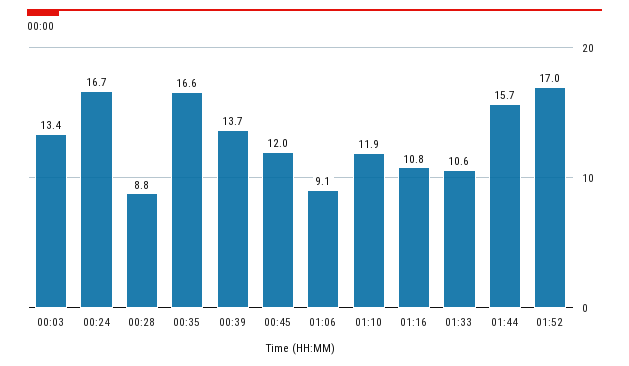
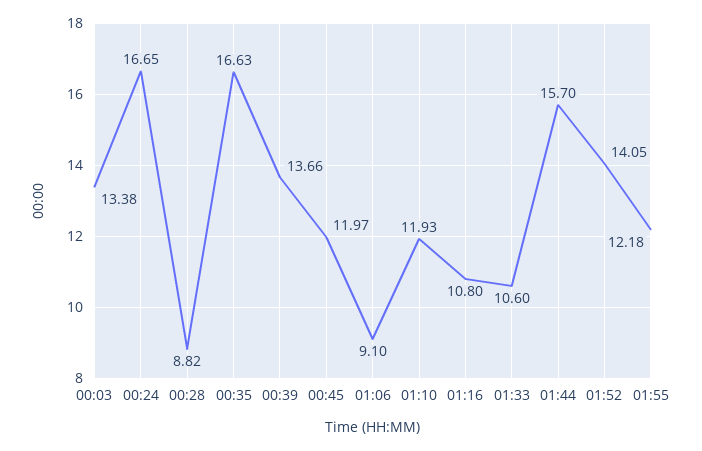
01:52: 17 -> 14.05
01:55: none -> 12.18

